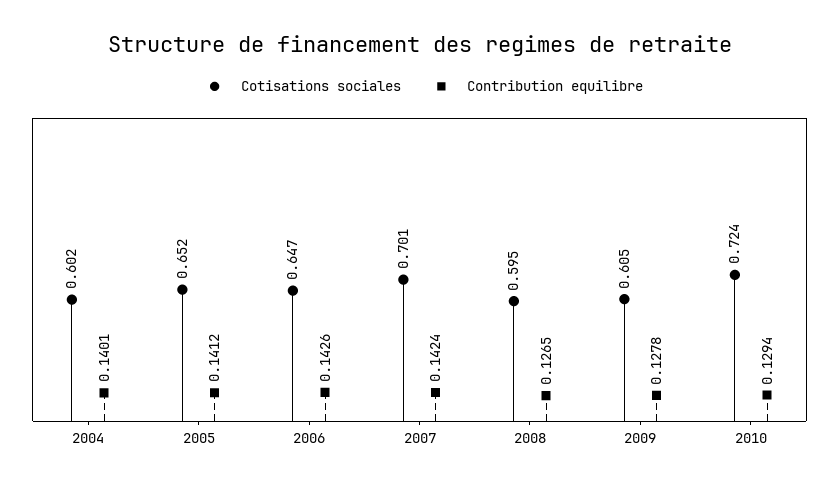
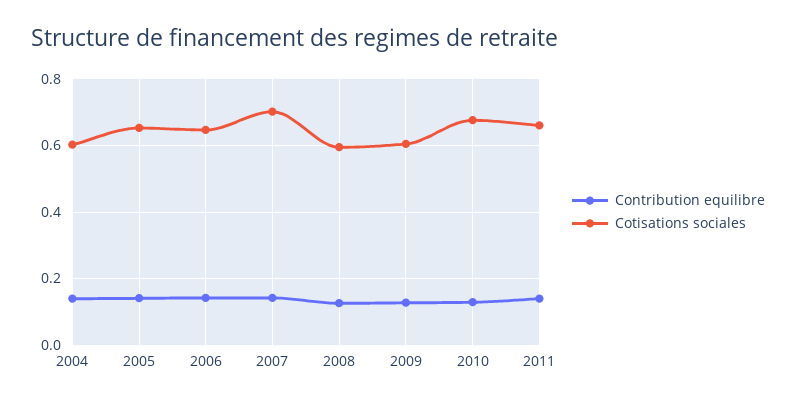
Cotisations sociales, 2010: 0.724 -> 0.68
Contribution equilibre, 2011: none -> 0.14
Cotisations sociales, 2011: none -> 0.66

